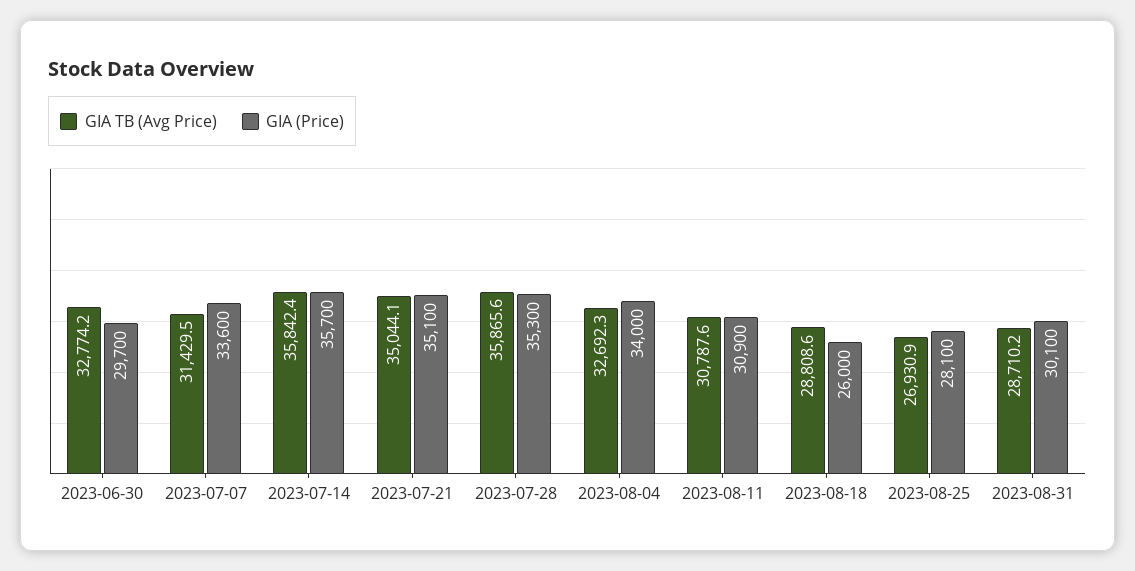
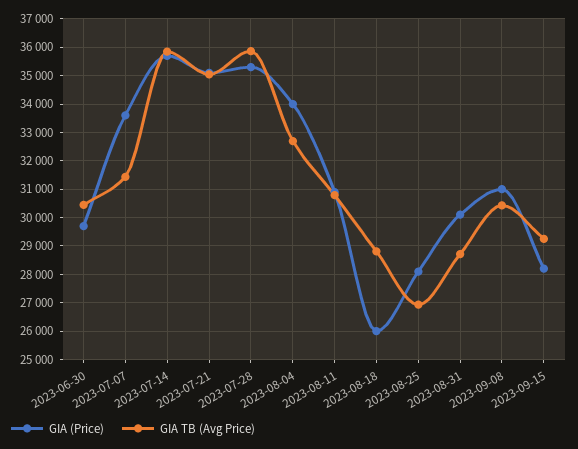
GIA TB (Avg Price), 2023-06-30: 32774.2 -> 30500
GIA (Price), 2023-09-08: none -> 31000
GIA TB (Avg Price), 2023-09-08: none -> 30500
GIA (Price), 2023-09-15: none -> 28250
GIA TB (Avg Price), 2023-09-15: none -> 29250

